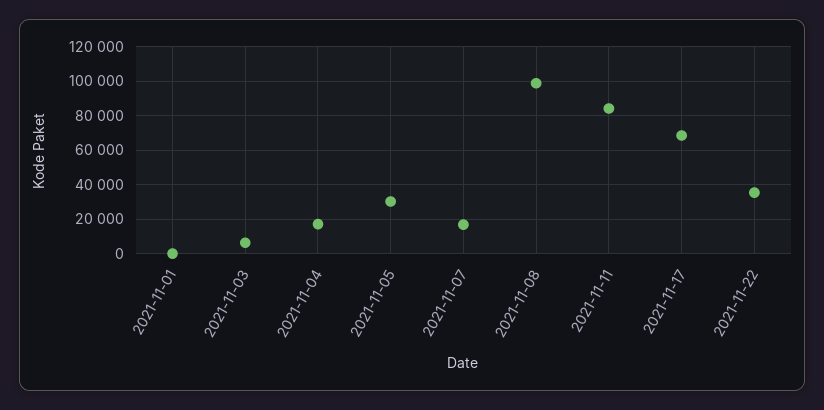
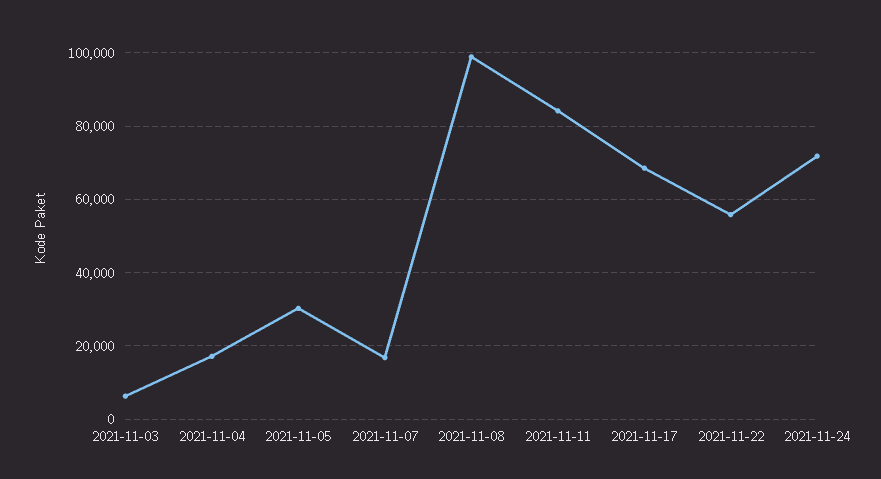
2021-11-01: 0 -> none
2021-11-22: 35000 -> 56000
2021-11-24: none -> 72000

